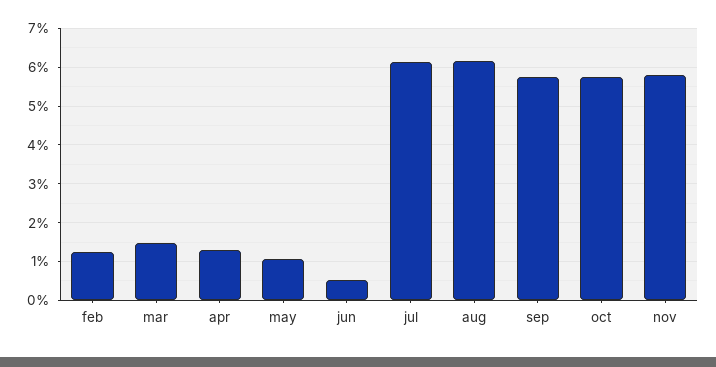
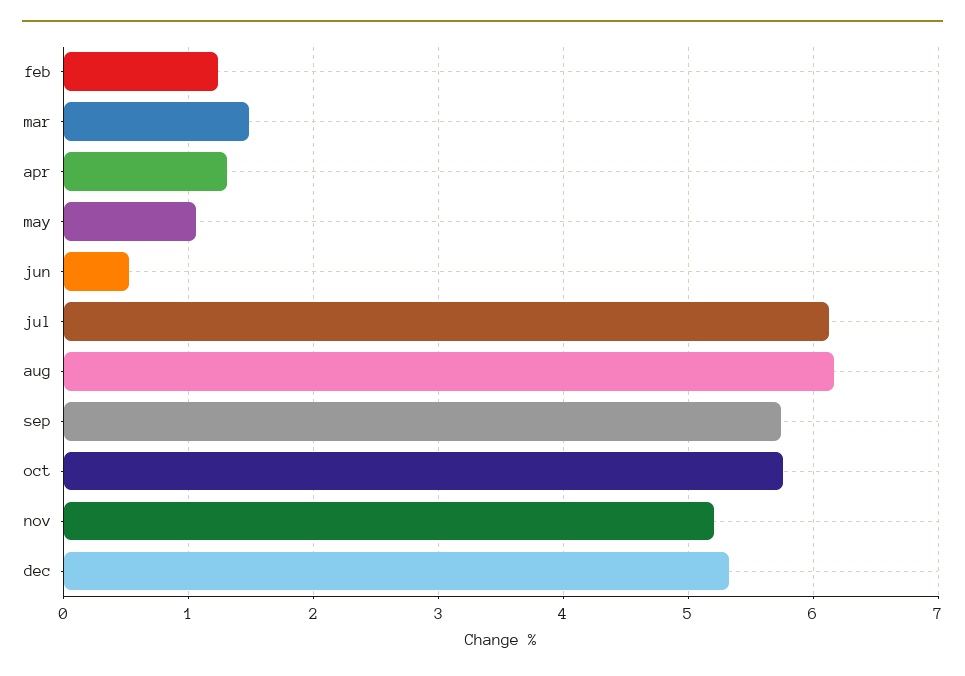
nov: 5.8 -> 5.2
dec: none -> 5.3

